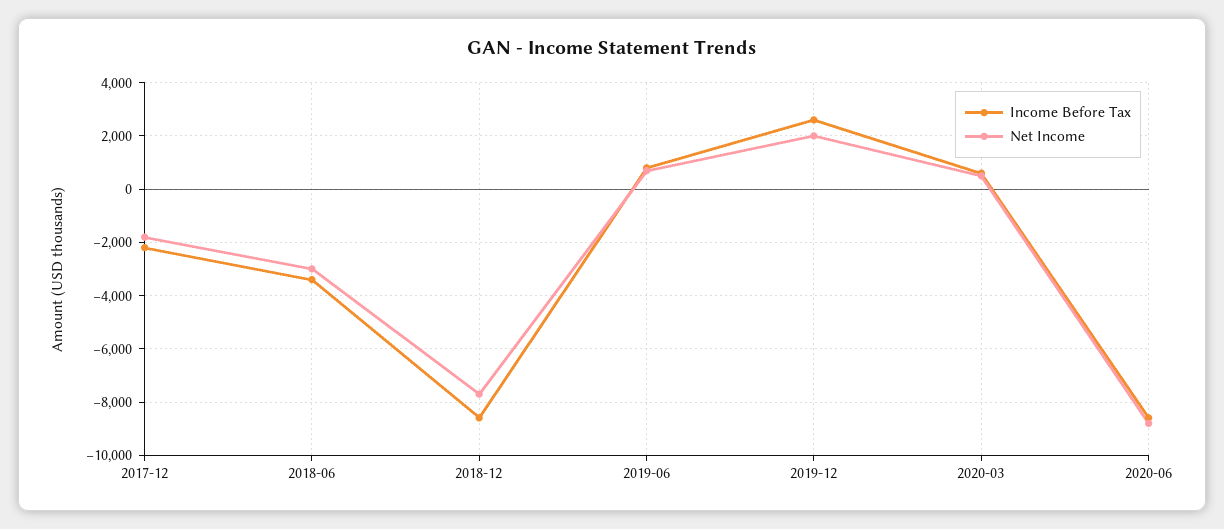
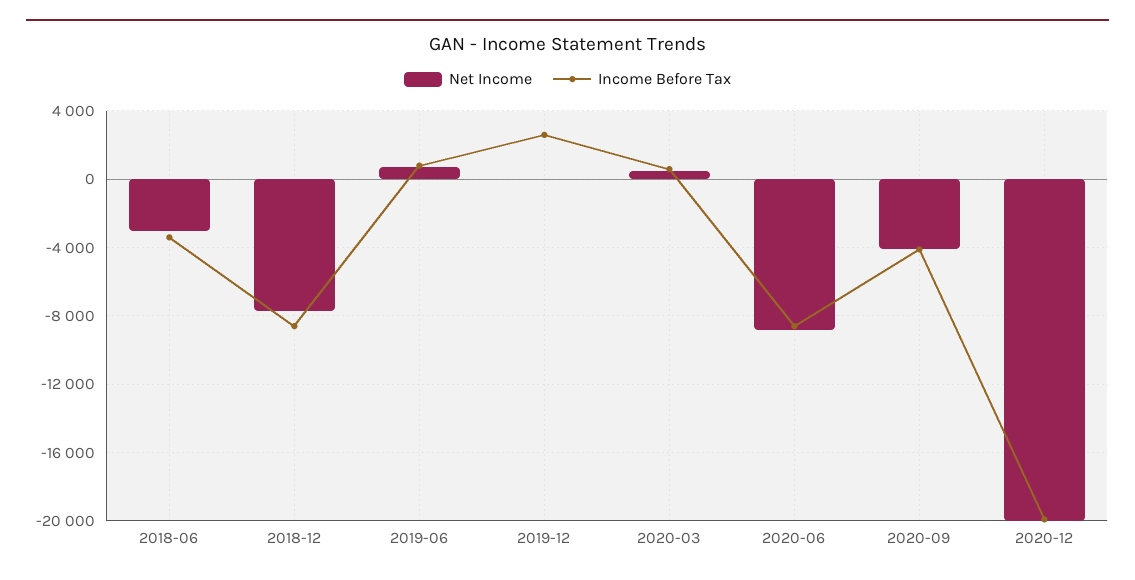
Income Before Tax, 2017-12: -2250 -> none
Net Income, 2017-12: -1750 -> none
Net Income, 2019-12: 2000 -> 0
Net Income, 2020-09: none -> -4000
Income Before Tax, 2020-09: none -> -4000
Net Income, 2020-12: none -> -20000
Income Before Tax, 2020-12: none -> -20000

